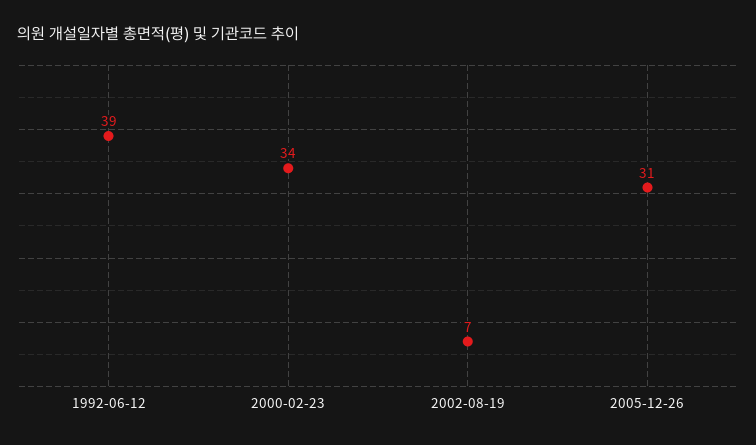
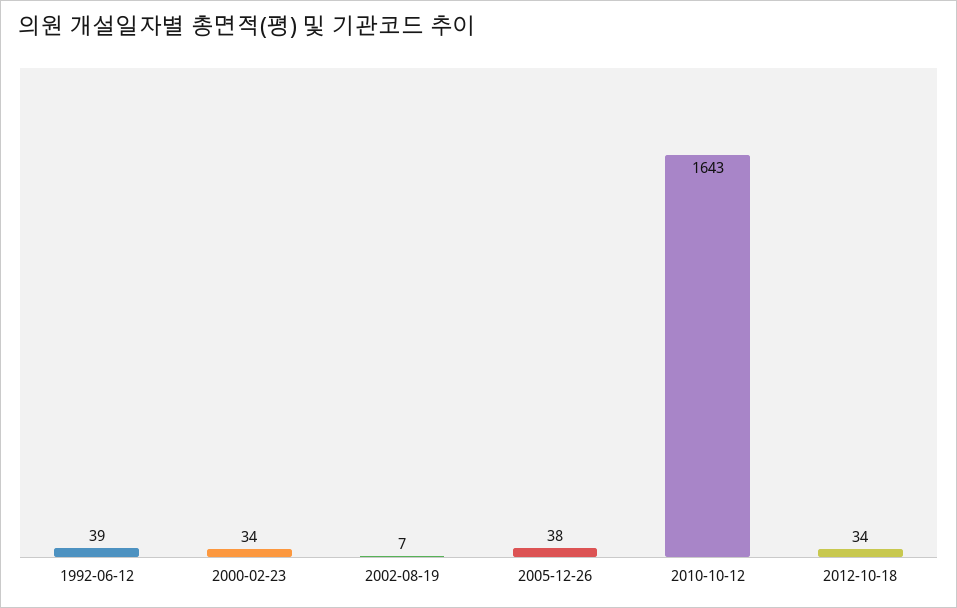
2005-12-26: 31 -> 38
2010-10-12: none -> 1643
2012-10-18: none -> 34

